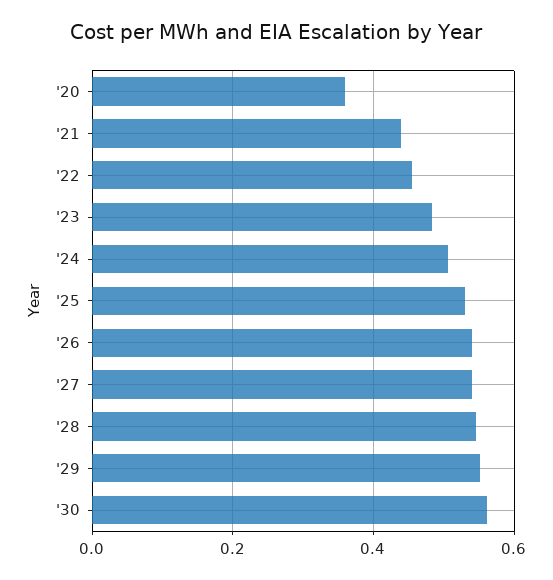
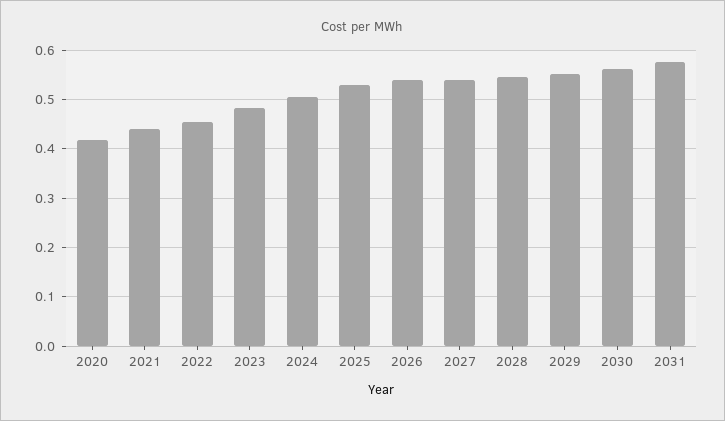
'20: 0.36 -> 0.42
2031: none -> 0.58

